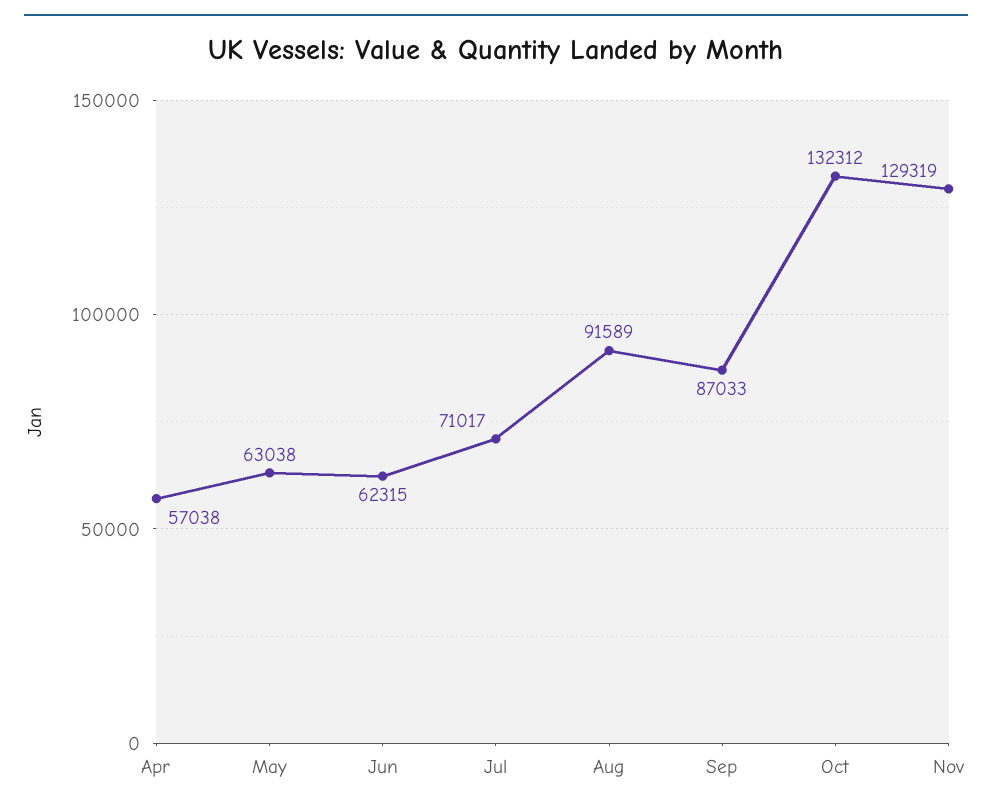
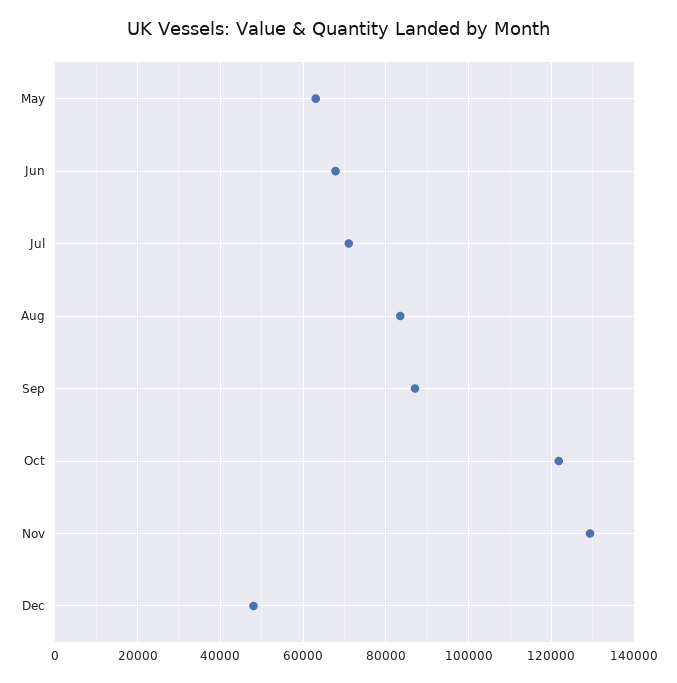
Apr: 57038 -> none
Jun: 62315 -> 68000
Aug: 91589 -> 84000
Oct: 132312 -> 122000
Dec: none -> 48000

